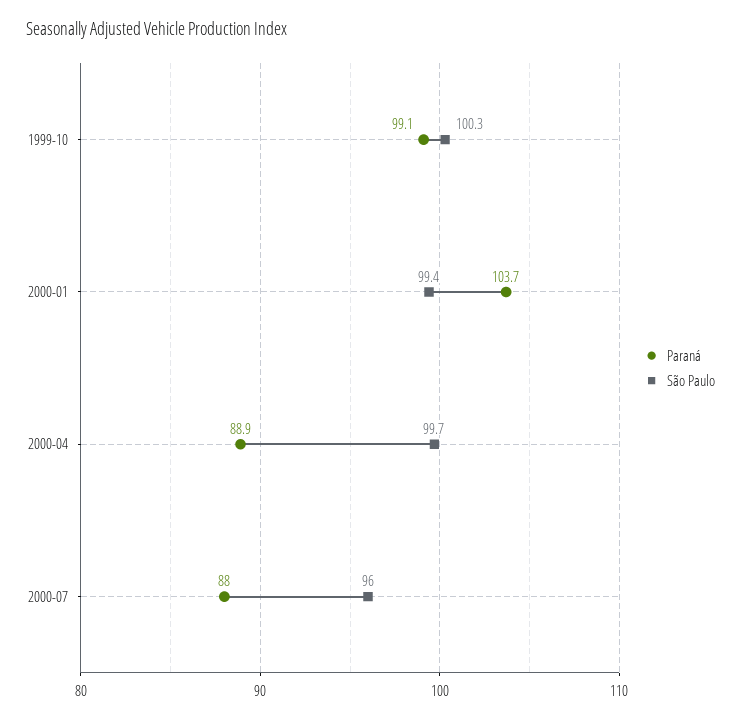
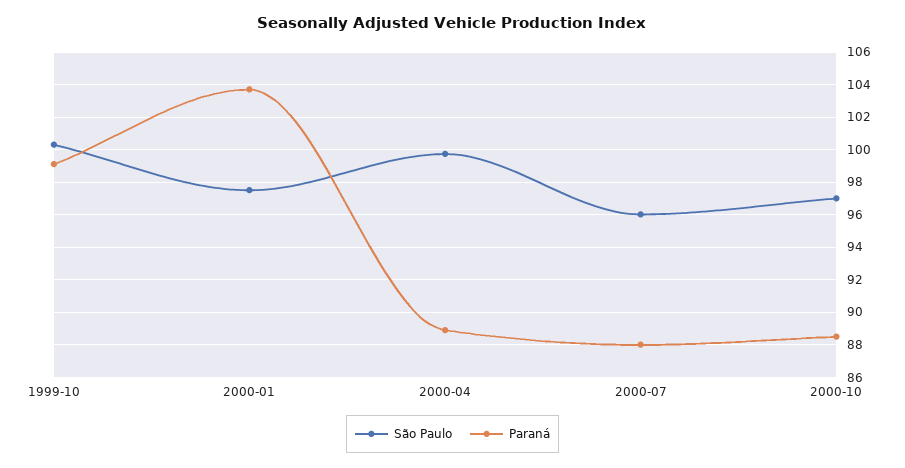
São Paulo, 2000-01: 99.4 -> 97.5
São Paulo, 2000-10: none -> 97
Paraná, 2000-10: none -> 88.5

